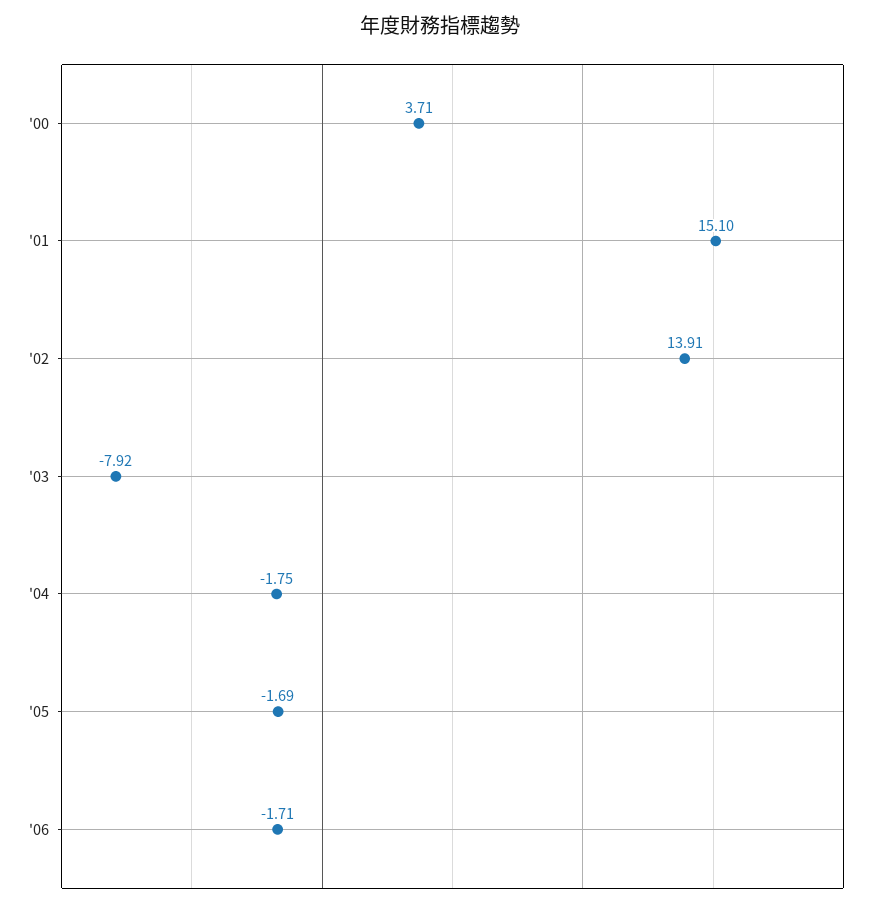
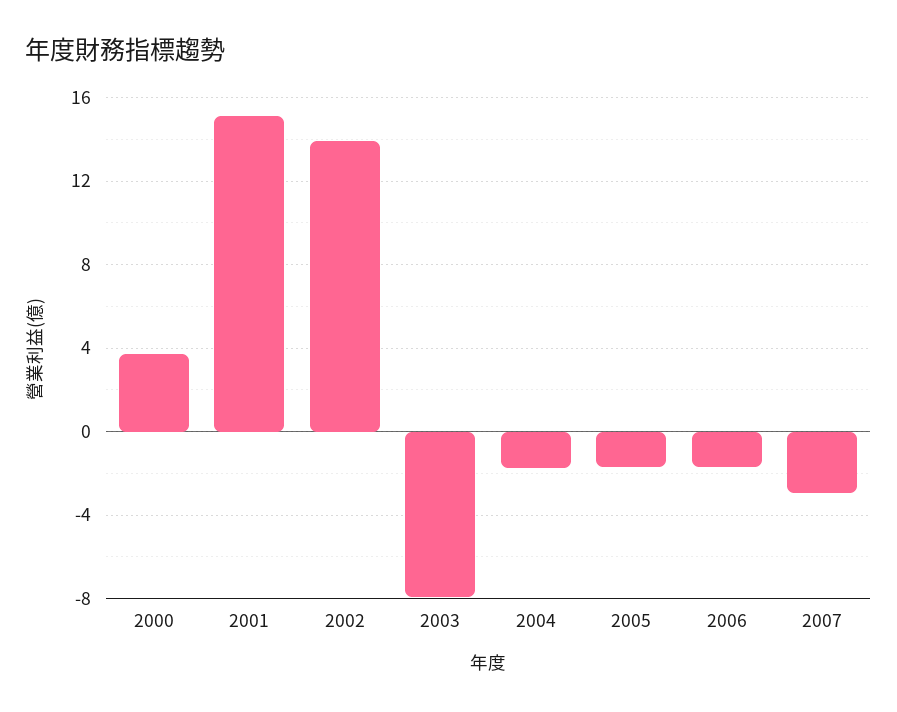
2007: none -> -3

